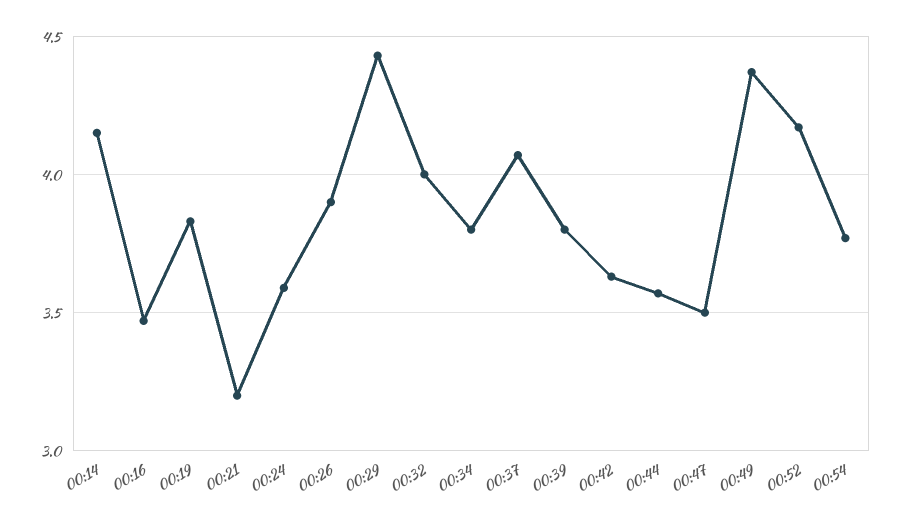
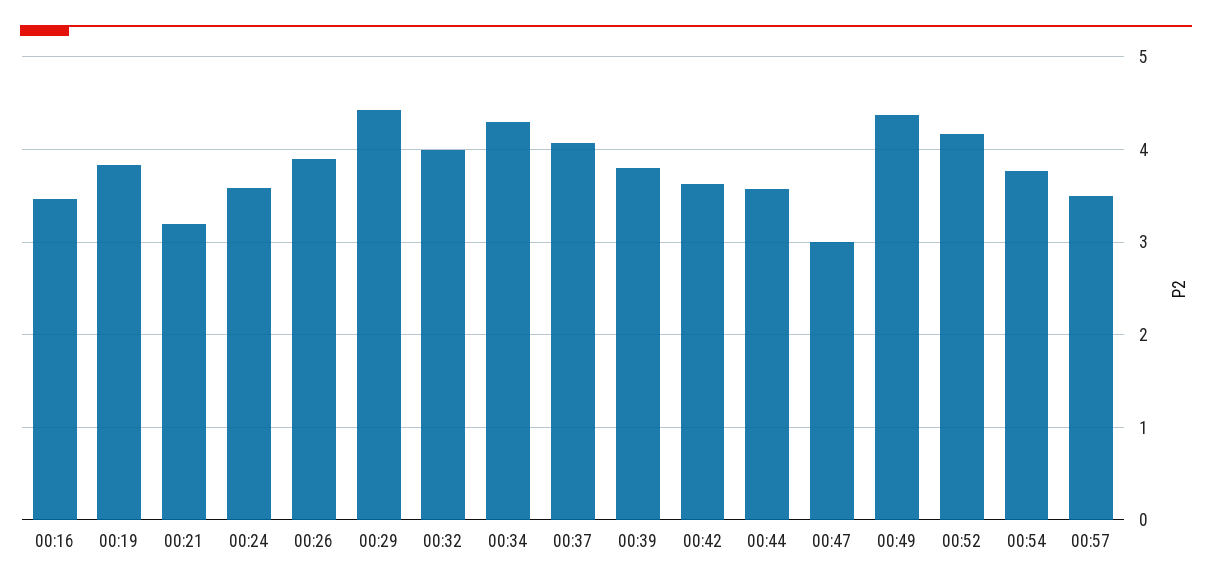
00:14: 4.15 -> none
00:34: 3.8 -> 4.3
00:47: 3.5 -> 3
00:57: none -> 3.5

